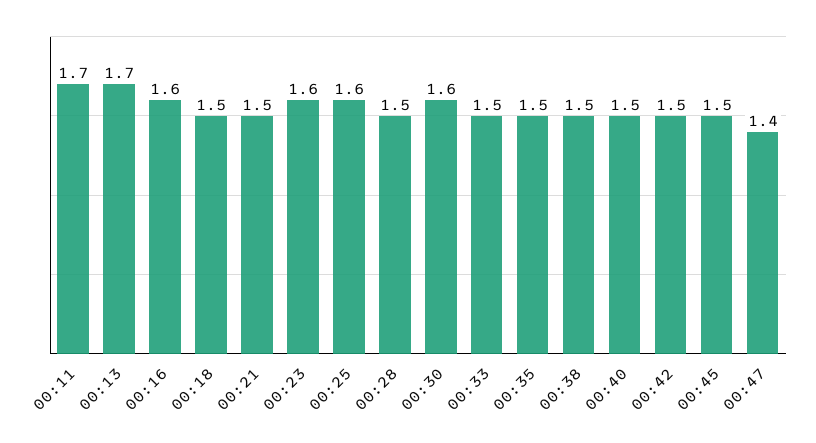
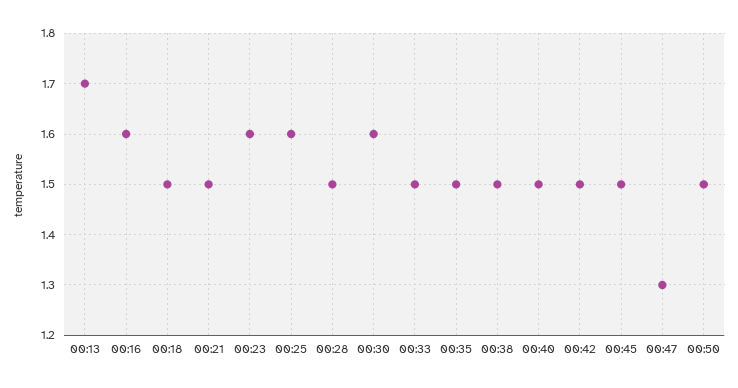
00:11: 1.7 -> none
00:47: 1.4 -> 1.3
00:50: none -> 1.5

